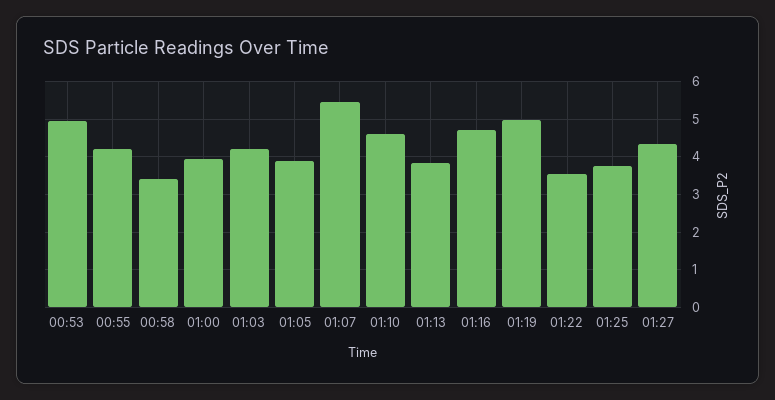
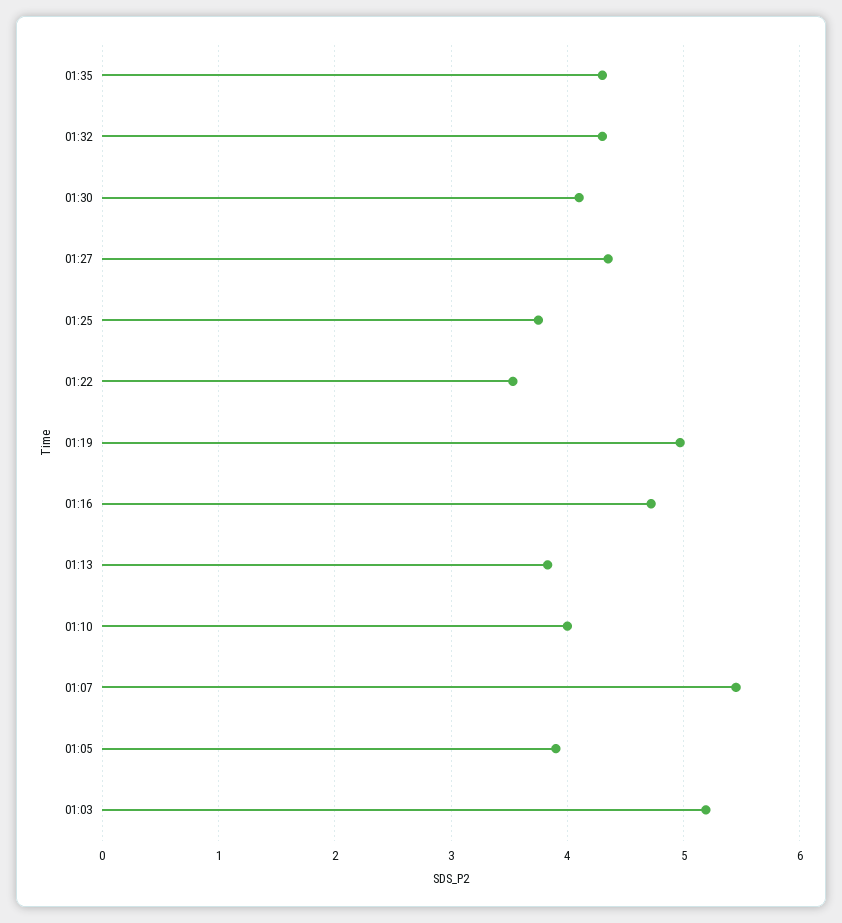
00:53: 5 -> none
00:55: 4.2 -> none
00:58: 3.4 -> none
01:00: 4 -> none
01:03: 4.2 -> 5.2
01:10: 4.6 -> 4
01:35: none -> 4.3
01:32: none -> 4.3
01:30: none -> 4.1

